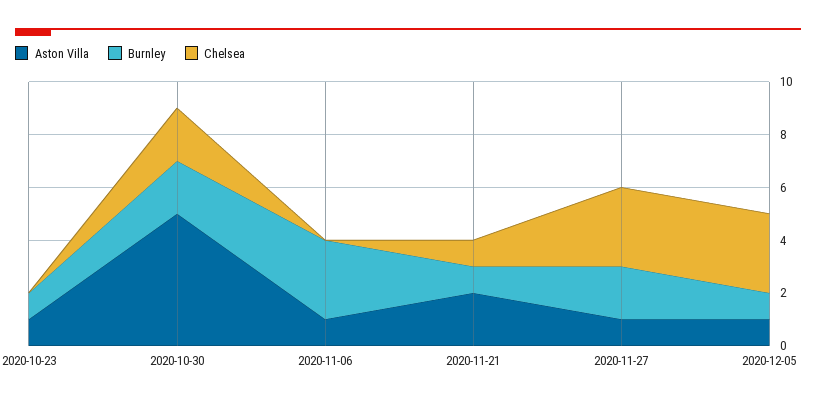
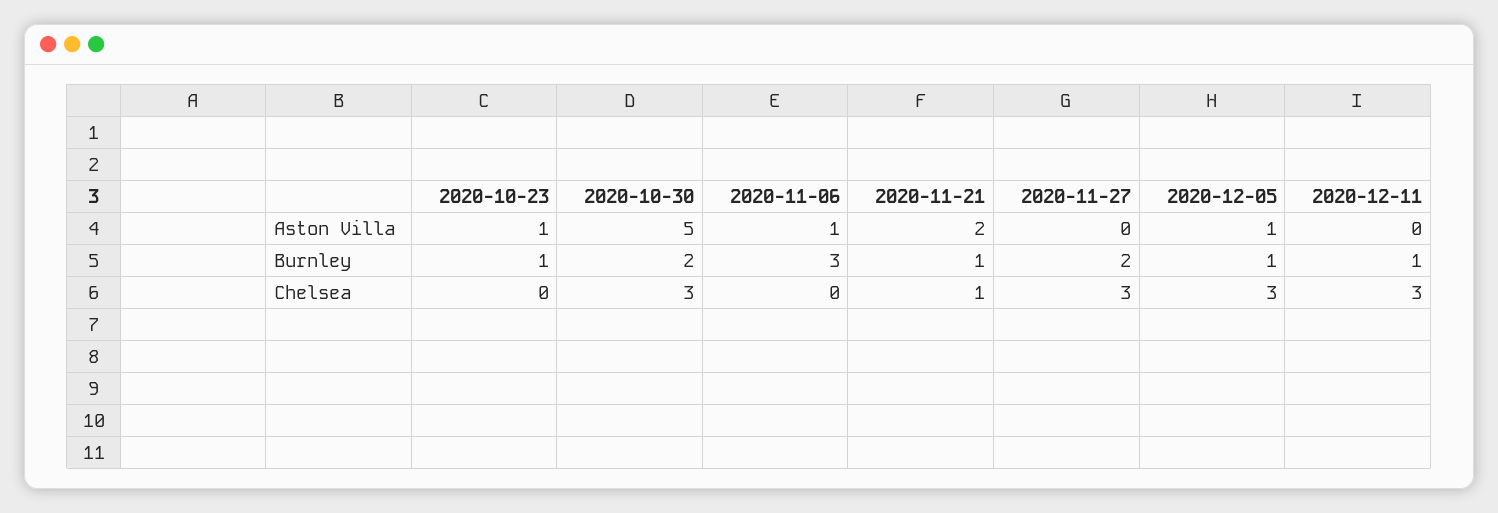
Chelsea, 2020-10-30: 2 -> 3
Aston Villa, 2020-11-27: 1 -> 0
Aston Villa, 2020-12-11: none -> 0
Burnley, 2020-12-11: none -> 1
Chelsea, 2020-12-11: none -> 3

